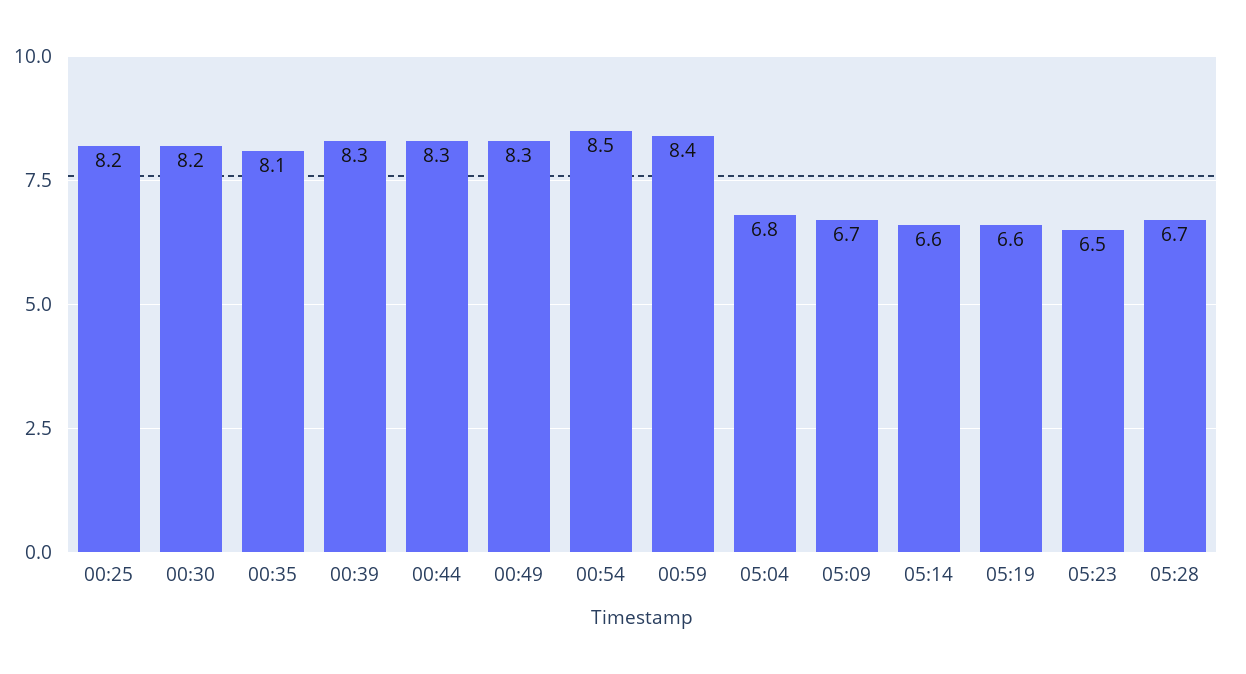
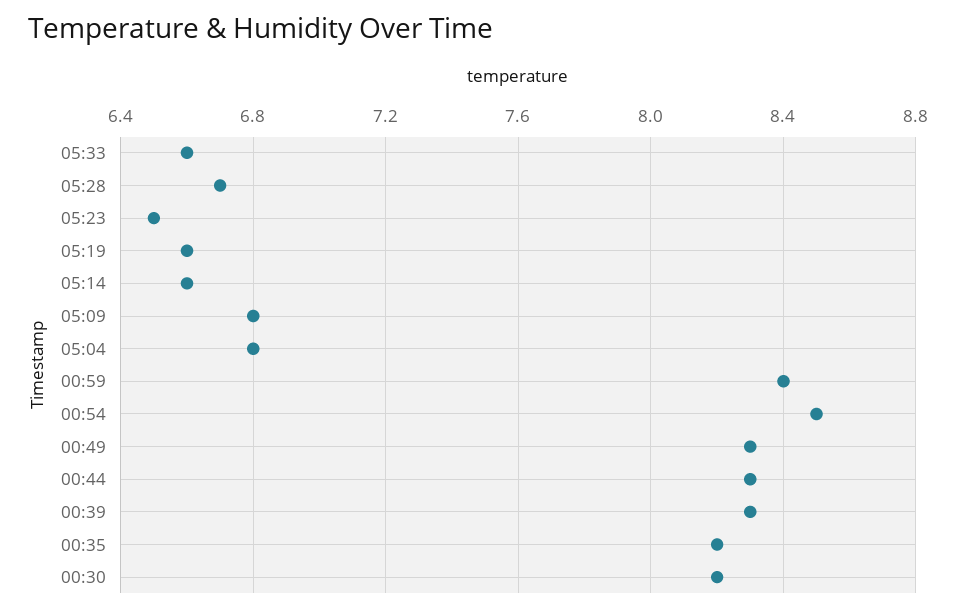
00:25: 8.2 -> none
00:35: 8.1 -> 8.2
05:09: 6.7 -> 6.8
05:33: none -> 6.6

